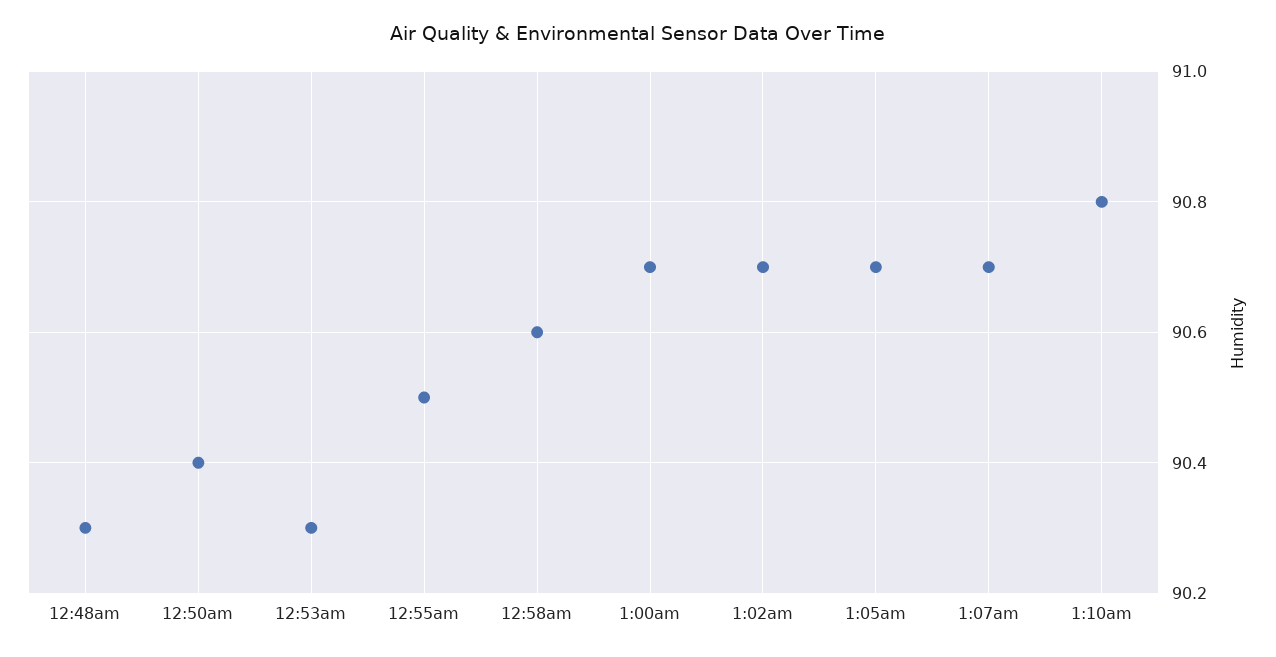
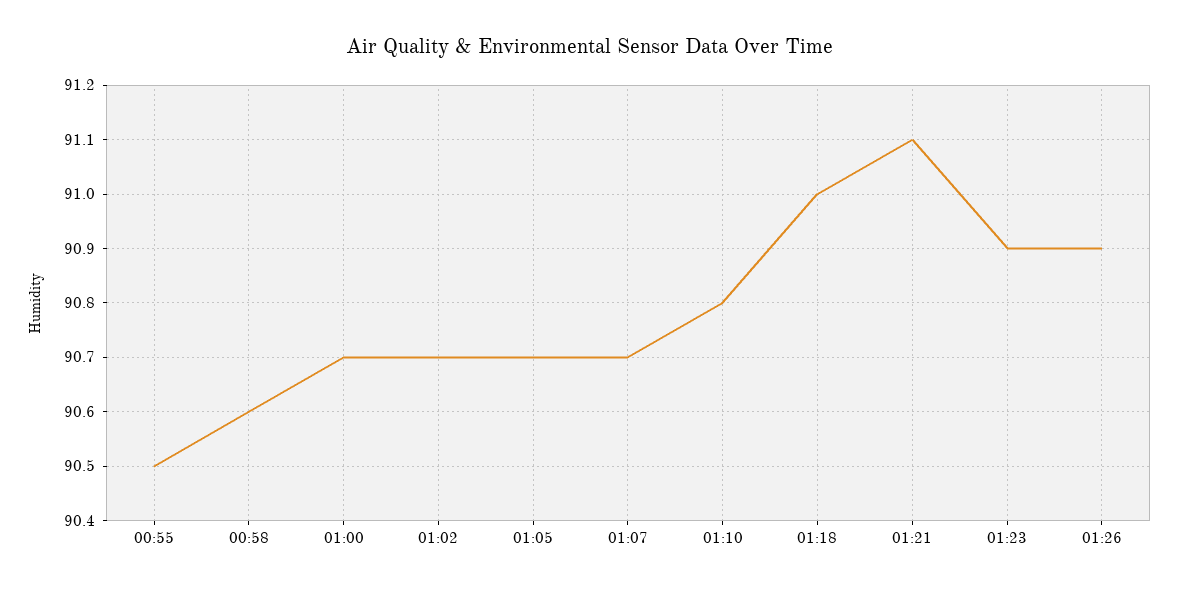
12:48am: 90.3 -> none
12:50am: 90.4 -> none
12:53am: 90.3 -> none
01:18: none -> 91
01:21: none -> 91.1
01:23: none -> 90.9
01:26: none -> 90.9

